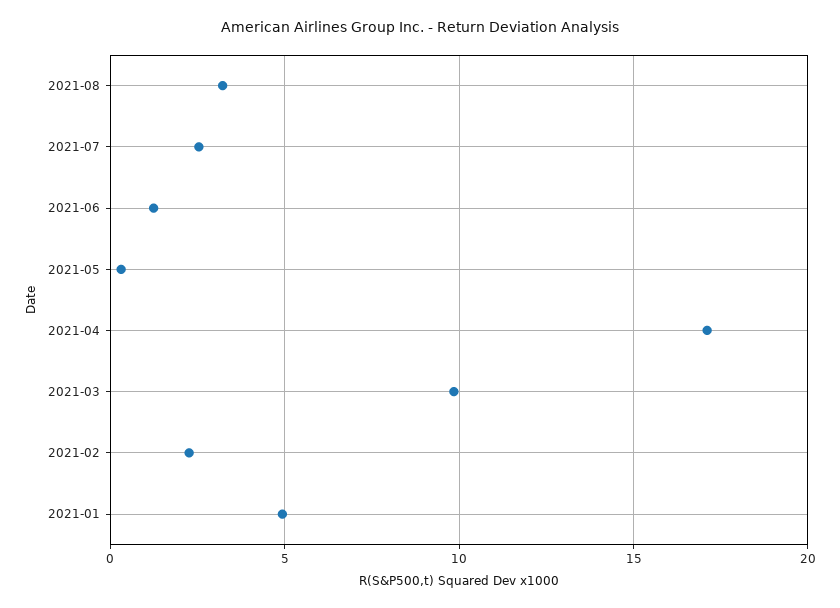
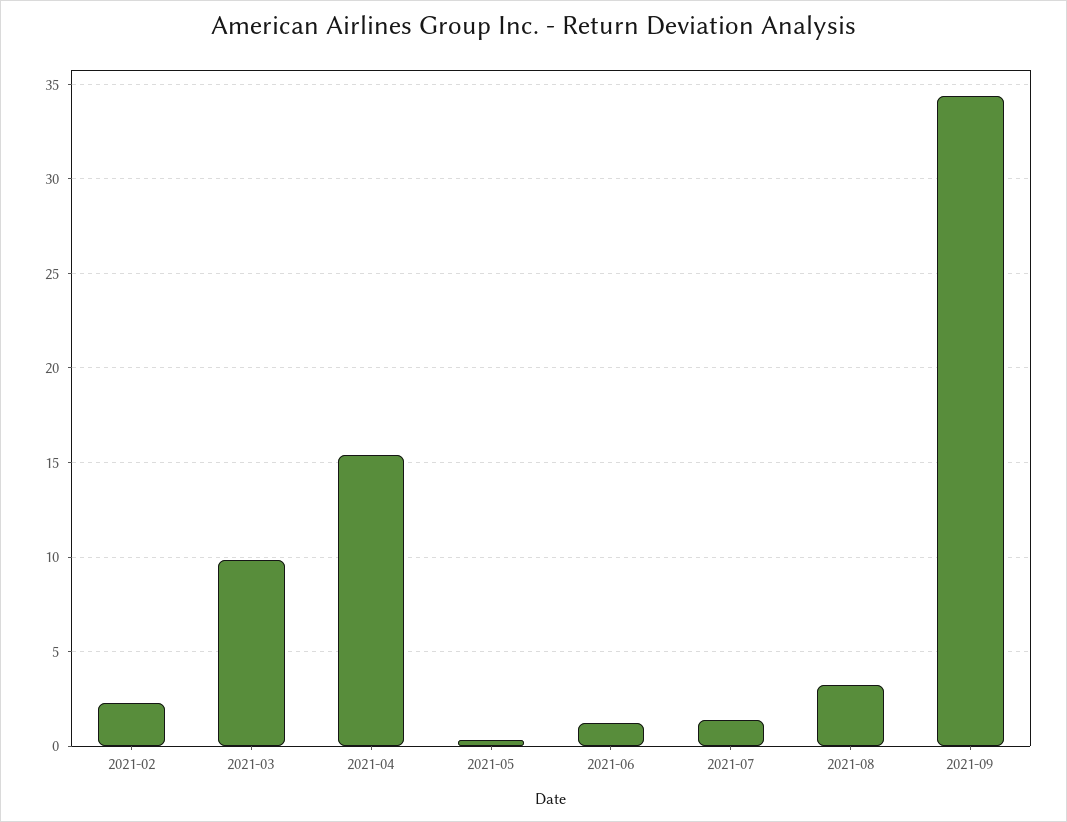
2021-07: 2.5 -> 1.5
2021-04: 17 -> 15.5
2021-01: 5 -> none
2021-09: none -> 34.5

